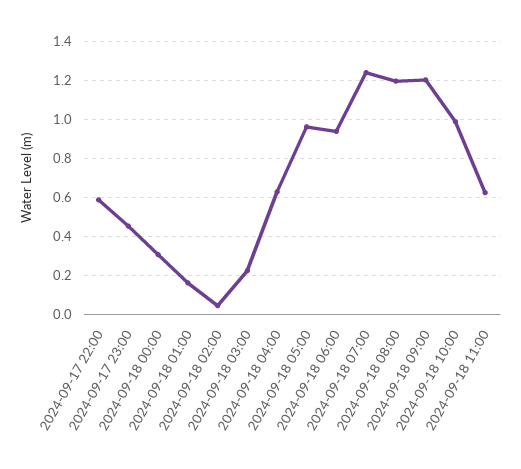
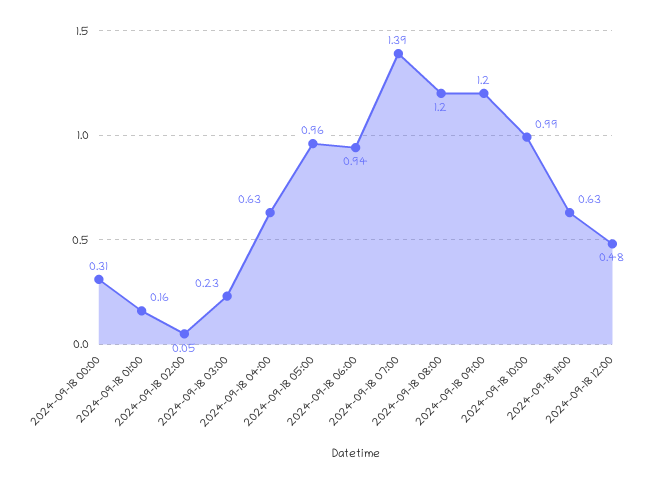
2024-09-17 22:00: 0.6 -> none
2024-09-17 23:00: 0.45 -> none
2024-09-18 07:00: 1.25 -> 1.39
2024-09-18 12:00: none -> 0.48

